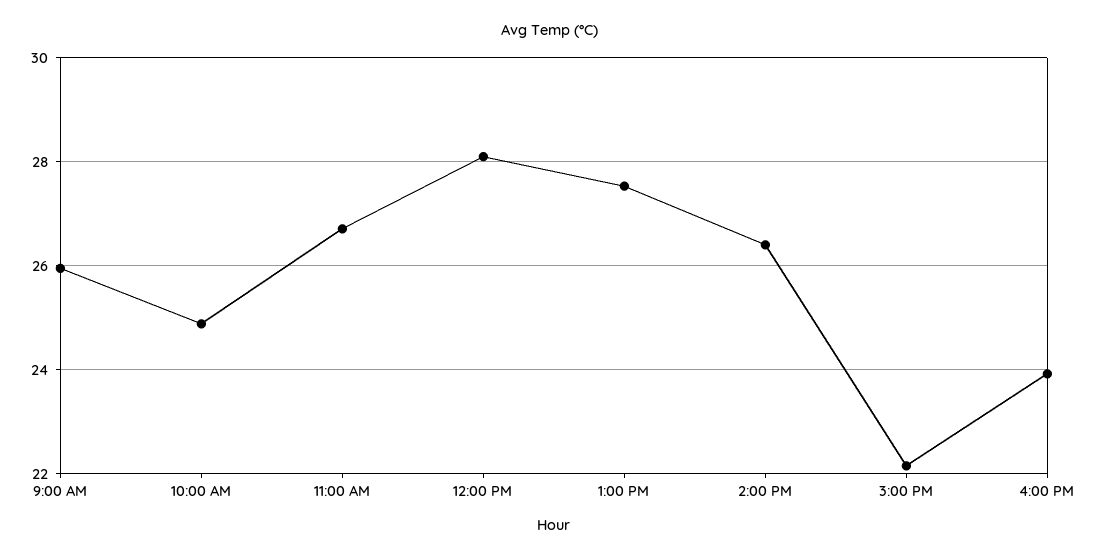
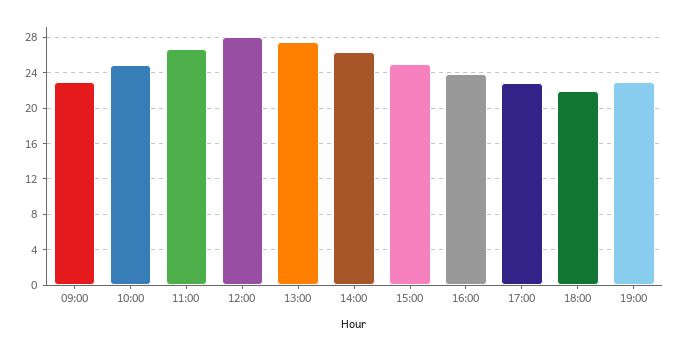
9:00 AM: 26 -> 23
3:00 PM: 22.2 -> 25
17:00: none -> 23
18:00: none -> 22
19:00: none -> 23

